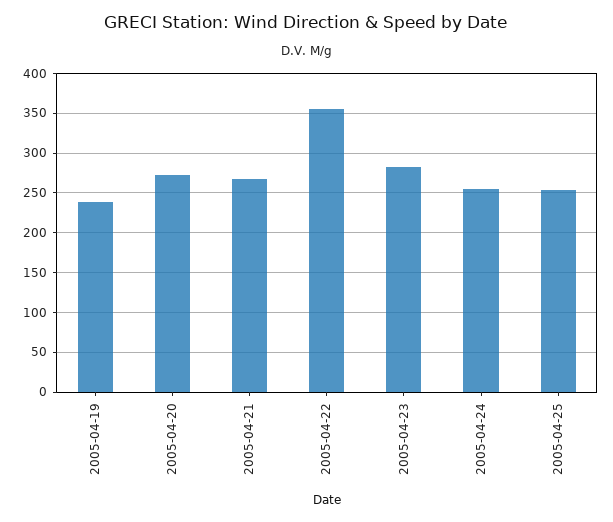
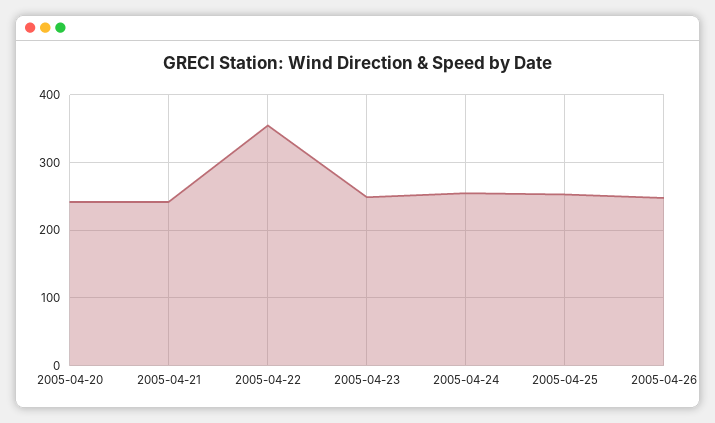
2005-04-19: 240 -> none
2005-04-20: 270 -> 240
2005-04-21: 270 -> 240
2005-04-23: 280 -> 250
2005-04-26: none -> 250

